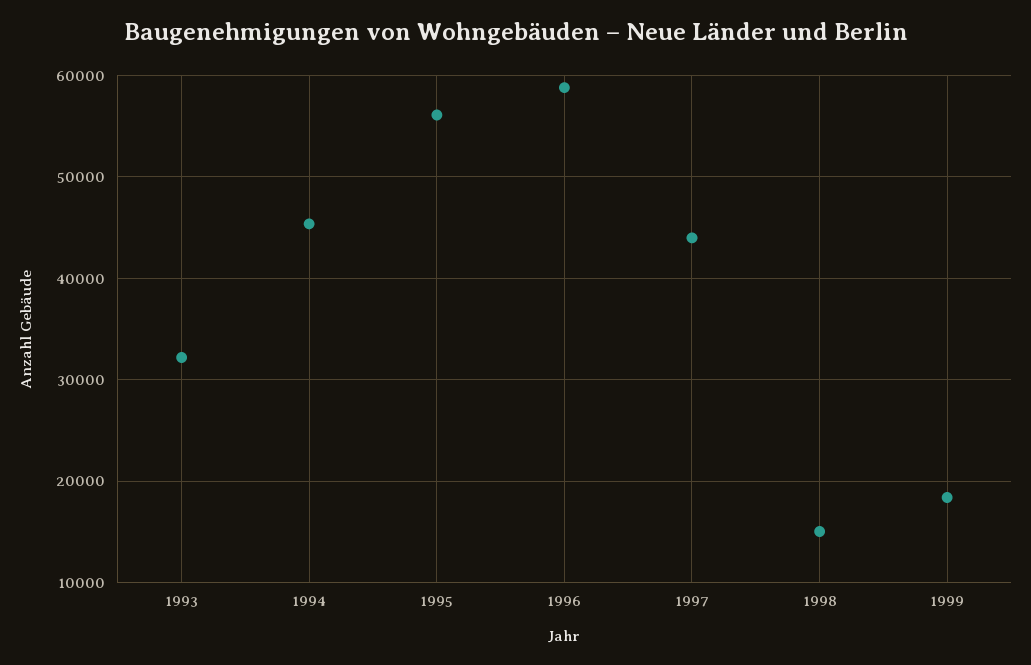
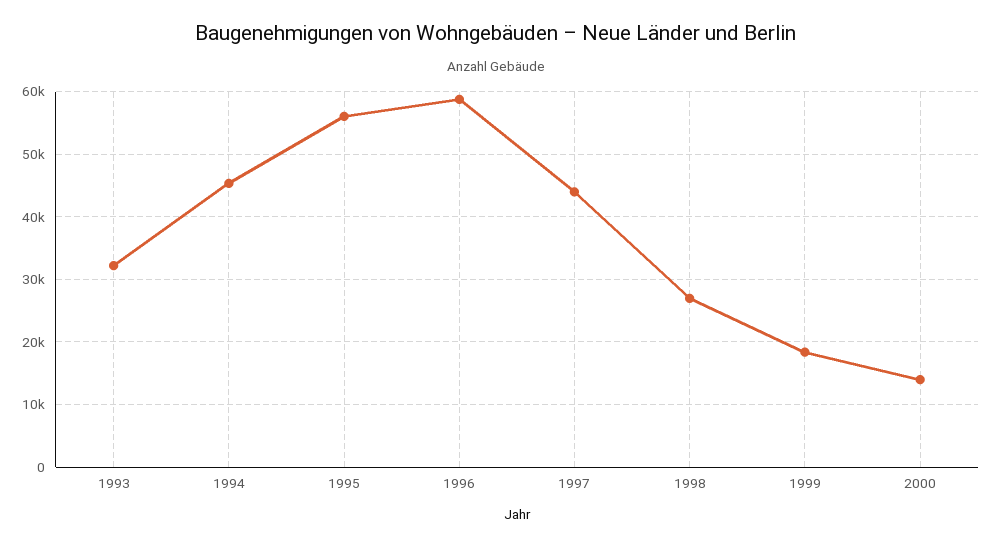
1998: 15000 -> 27000
2000: none -> 14000

